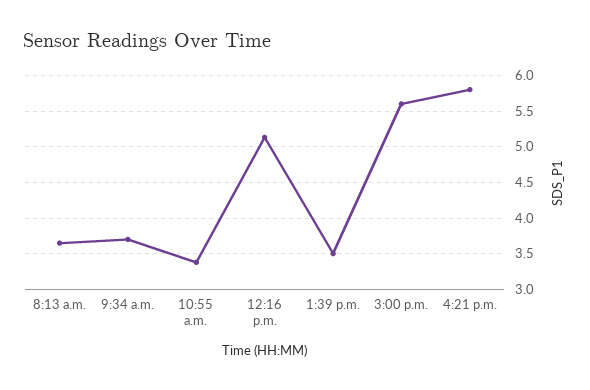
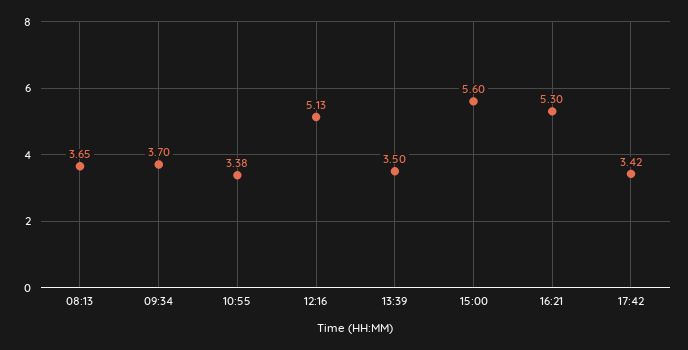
4:21 p.m.: 5.8 -> 5.3
17:42: none -> 3.42

